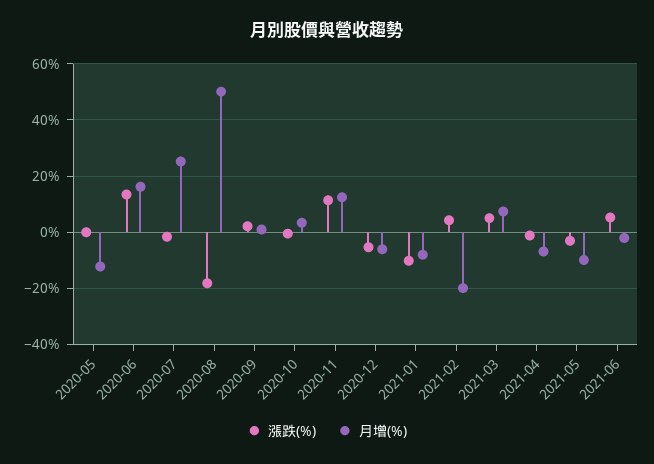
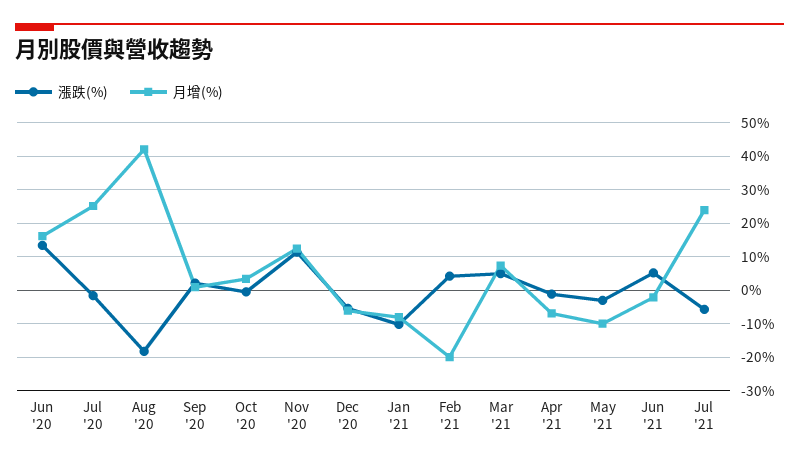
漲跌(%), 2020-05: 0 -> none
月增(%), 2020-05: -12.5 -> none
月增(%), 2020-08: 50 -> 42
漲跌(%), Jul '21: none -> -6
月增(%), Jul '21: none -> 24

